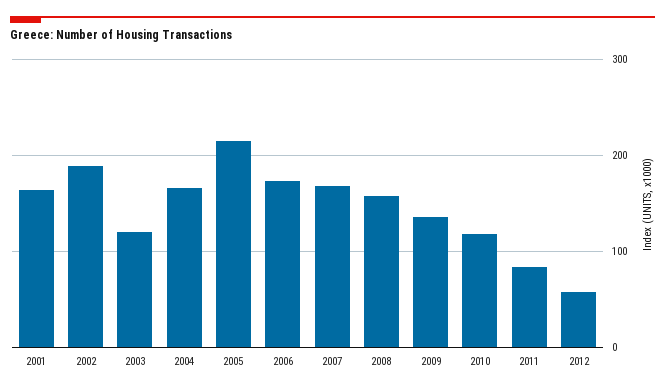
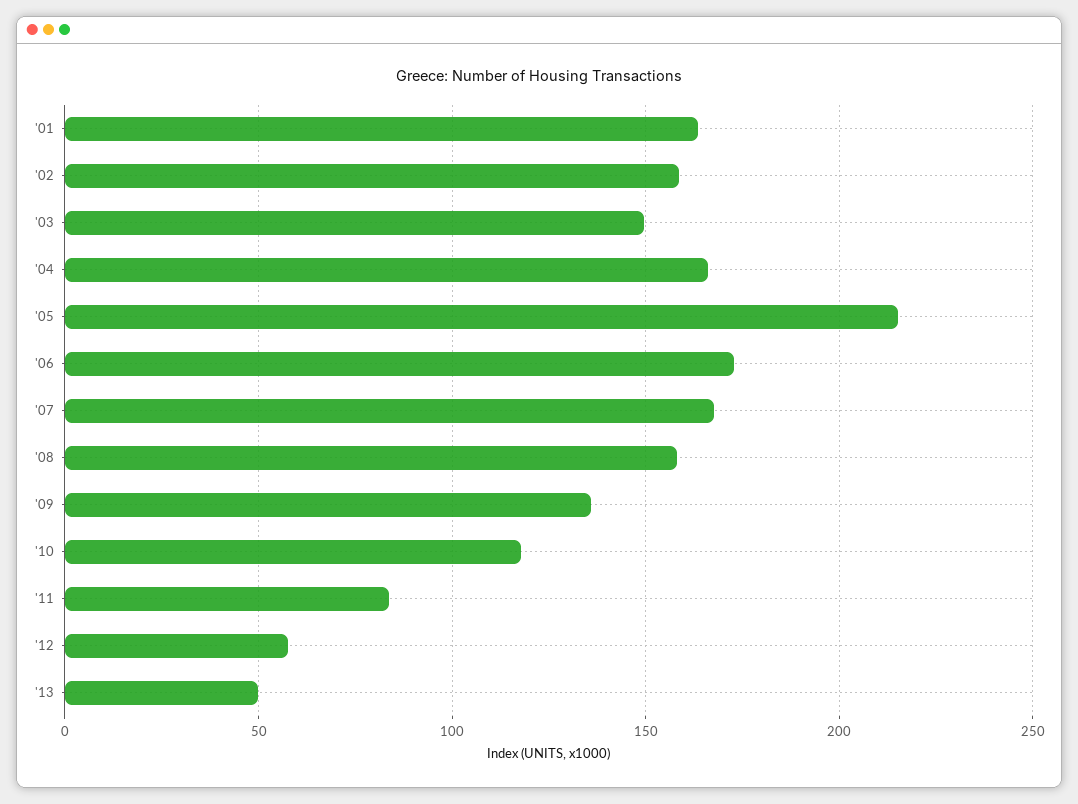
2002: 190 -> 160
2003: 120 -> 150
'13: none -> 50

